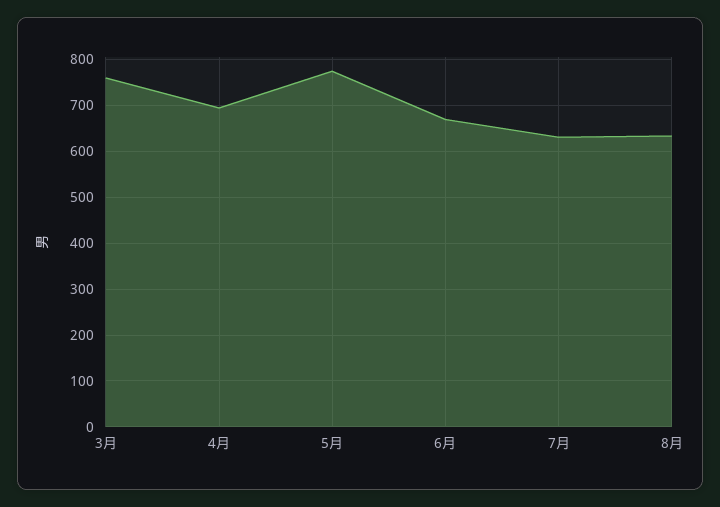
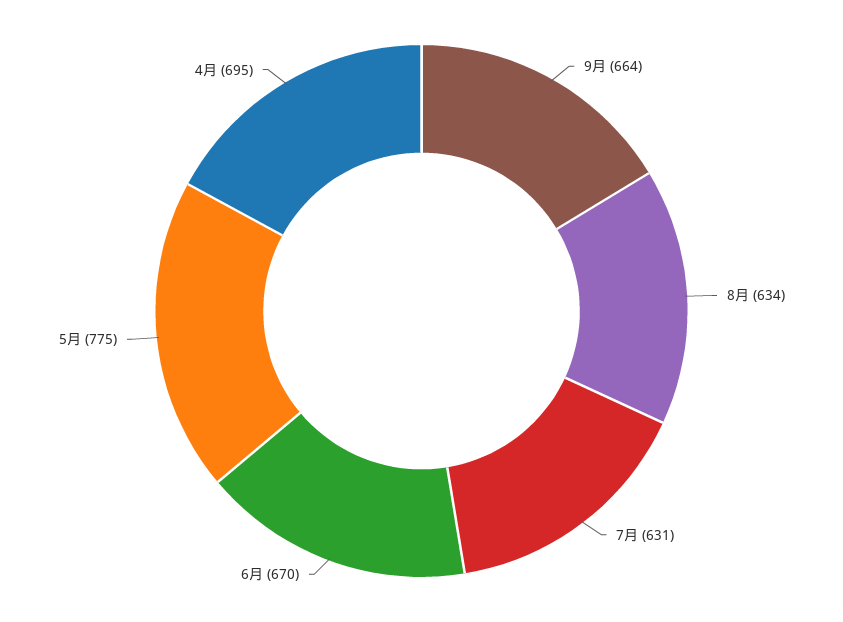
3月: 760 -> none
9月: none -> 664

